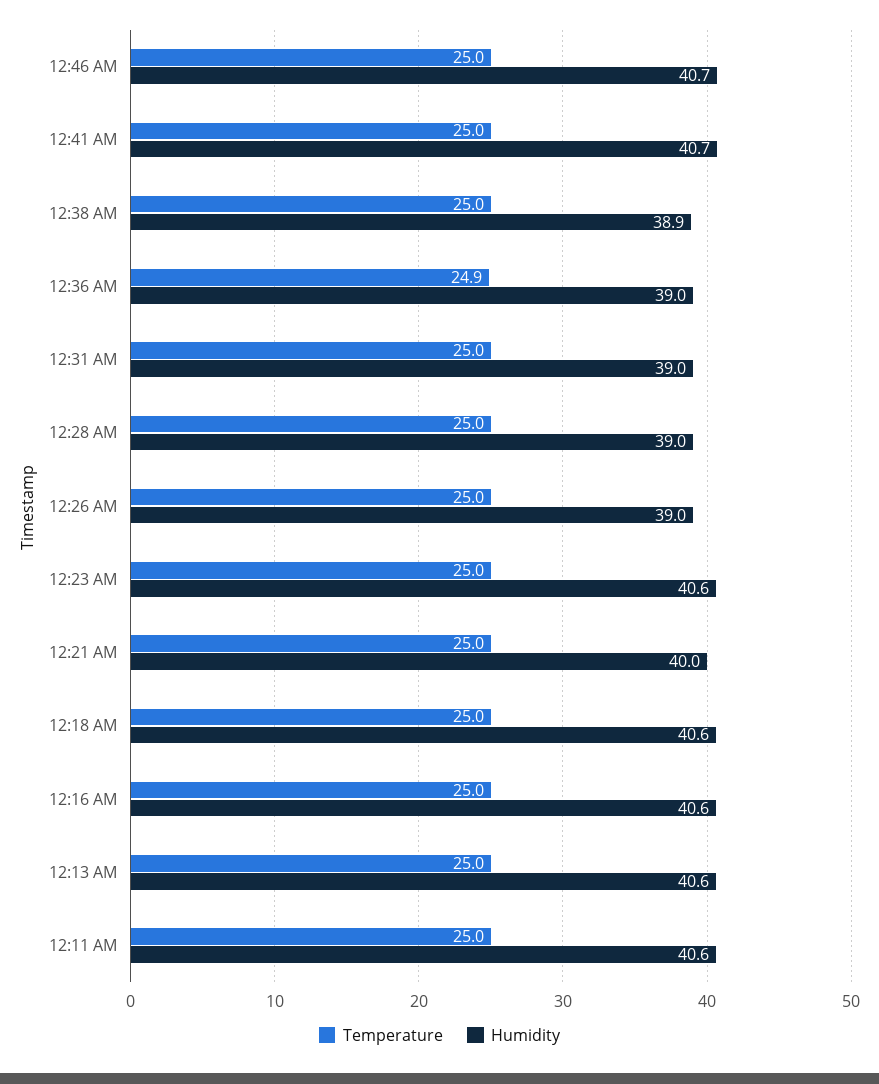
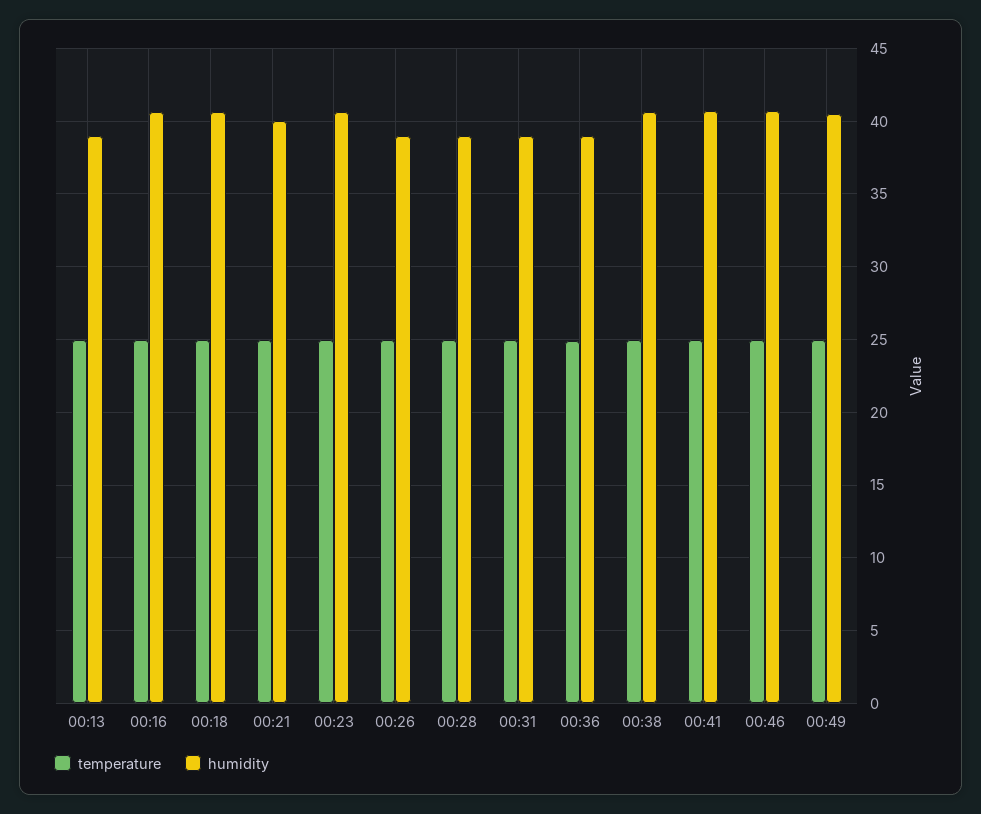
Humidity, 12:38 AM: 38.9 -> 40.5
Humidity, 12:13 AM: 40.6 -> 39
Temperature, 12:11 AM: 25 -> none
Humidity, 12:11 AM: 40.6 -> none
Temperature, 00:49: none -> 25
Humidity, 00:49: none -> 40.5

